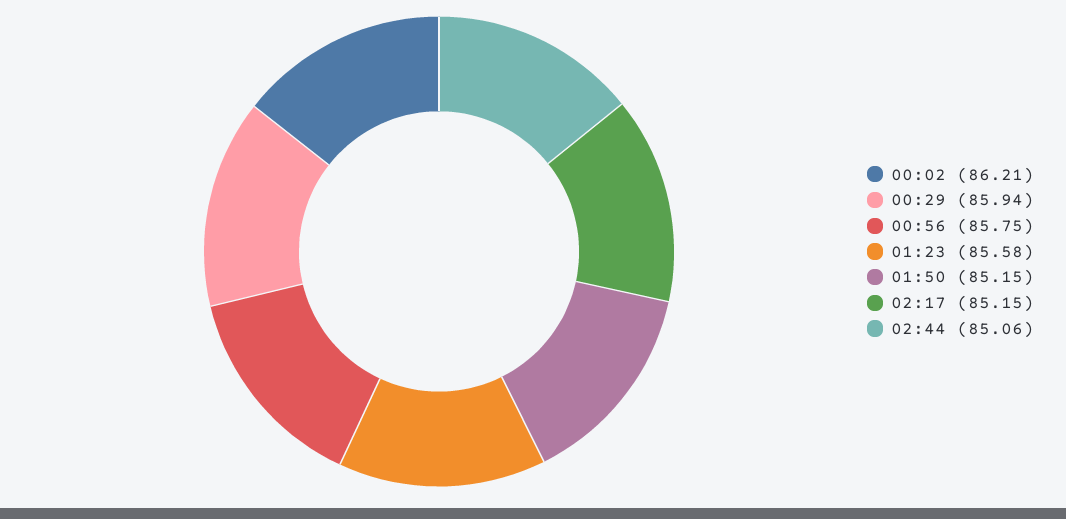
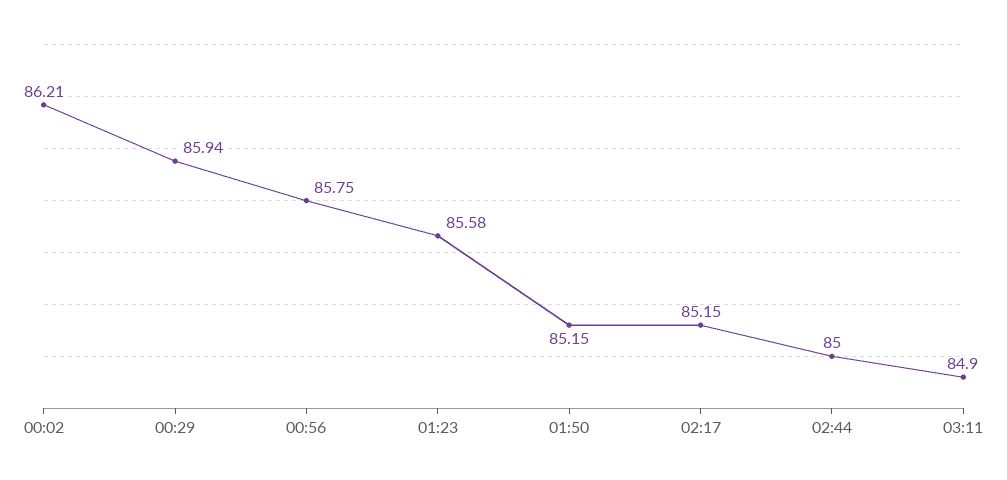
02:44: 85.06 -> 85
03:11: none -> 84.9

